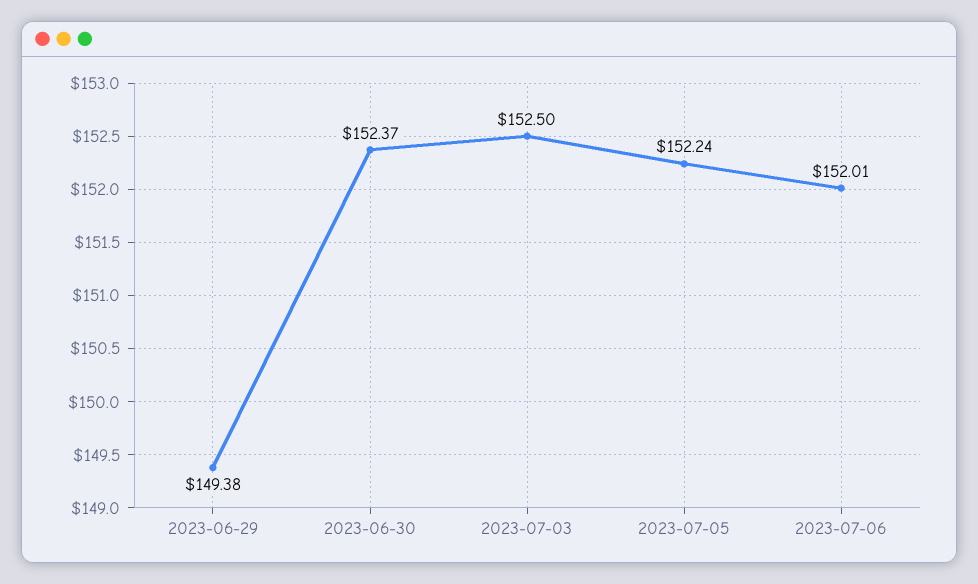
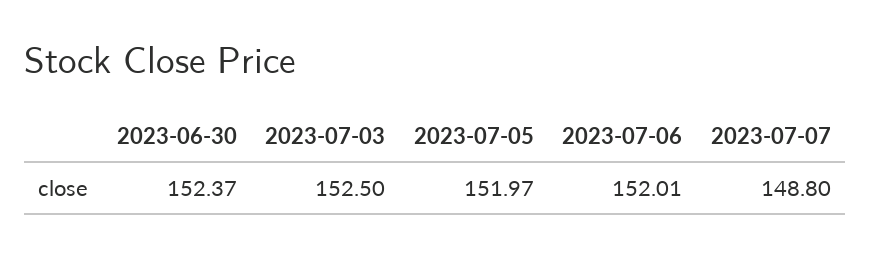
2023-06-29: 149.38 -> none
2023-07-05: 152.24 -> 151.97
2023-07-07: none -> 148.8

